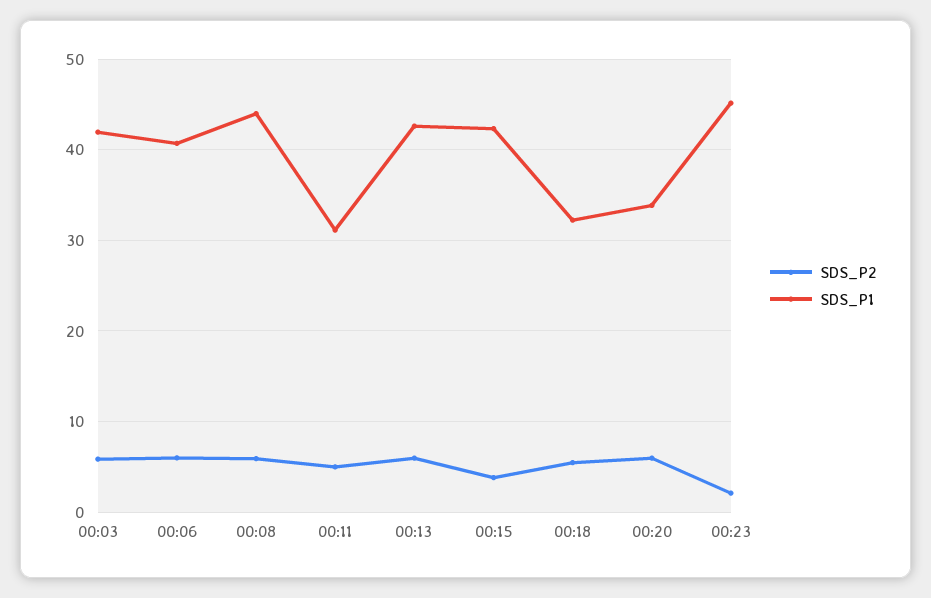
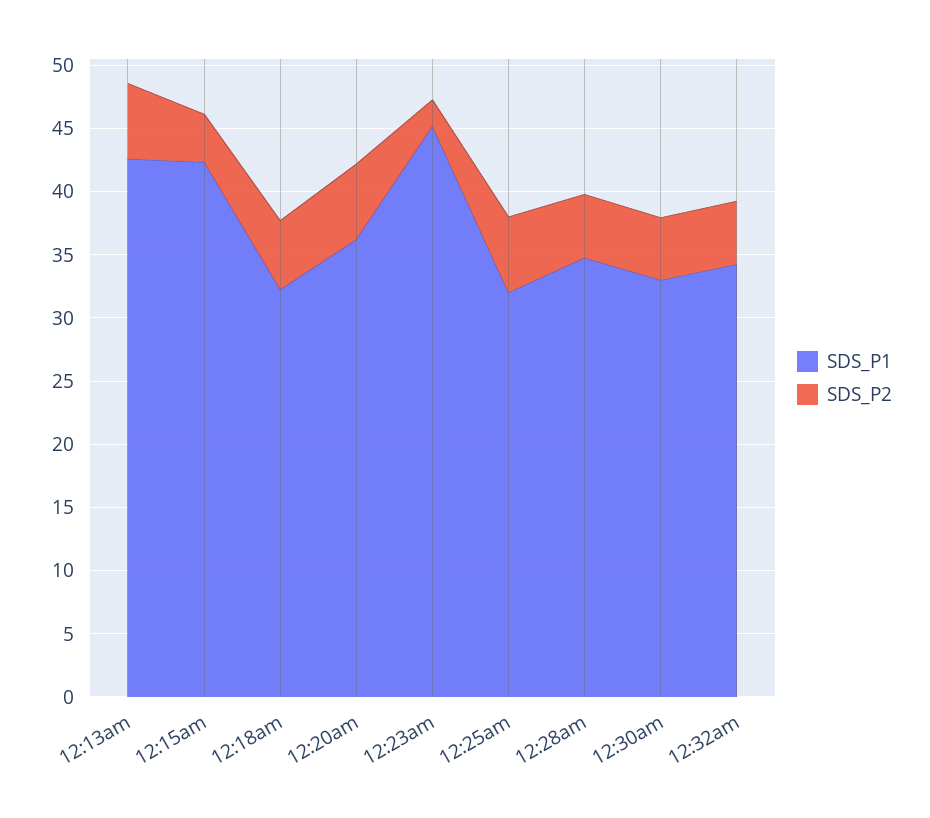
SDS_P2, 00:03: 6 -> none
SDS_P1, 00:03: 42 -> none
SDS_P2, 00:06: 6 -> none
SDS_P1, 00:06: 41 -> none
SDS_P2, 00:08: 6 -> none
SDS_P1, 00:08: 44 -> none
SDS_P2, 00:11: 5 -> none
SDS_P1, 00:11: 31 -> none
SDS_P1, 00:20: 34 -> 36
SDS_P1, 12:25am: none -> 32
SDS_P2, 12:25am: none -> 6
SDS_P1, 12:28am: none -> 35
SDS_P2, 12:28am: none -> 5
SDS_P1, 12:30am: none -> 33
SDS_P2, 12:30am: none -> 5
SDS_P1, 12:32am: none -> 34
SDS_P2, 12:32am: none -> 5

